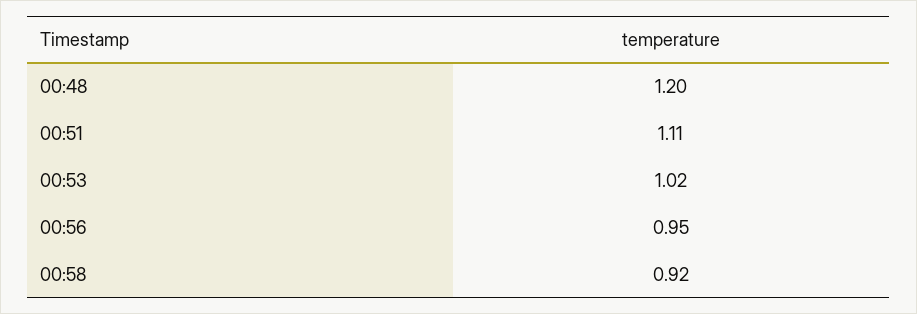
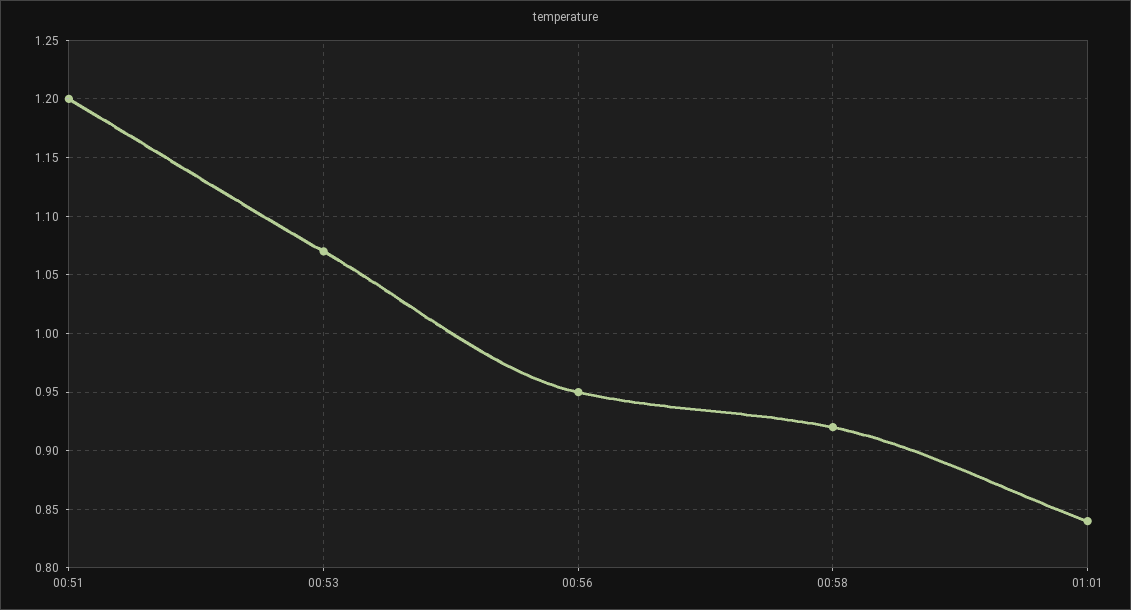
00:48: 1.2 -> none
00:51: 1.11 -> 1.2
00:53: 1.02 -> 1.07
01:01: none -> 0.84

